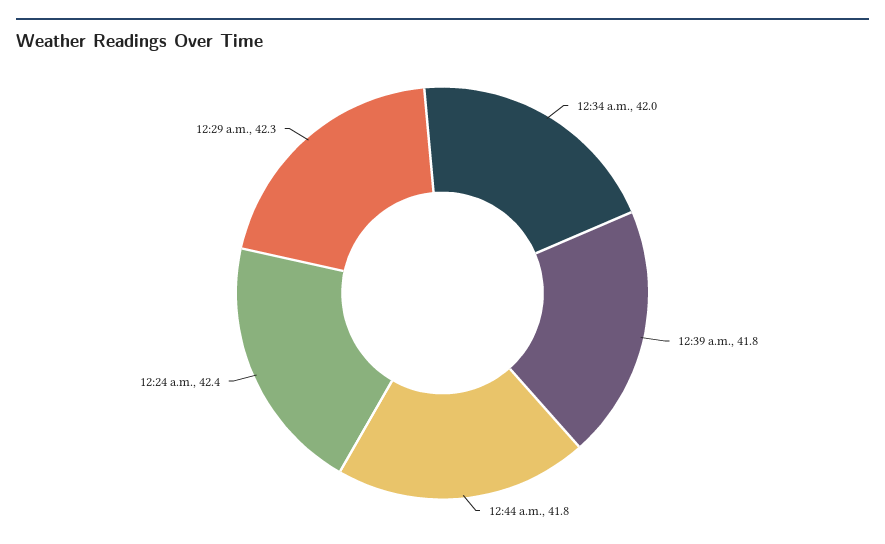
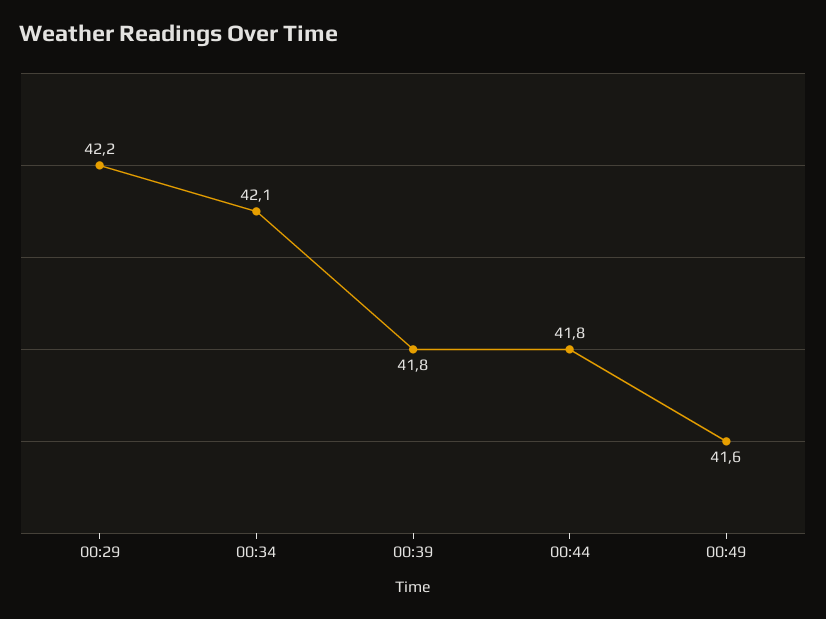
12:34 a.m.: 42 -> 42.1
12:24 a.m.: 42.4 -> none
12:29 a.m.: 42.3 -> 42.2
00:49: none -> 41.6

